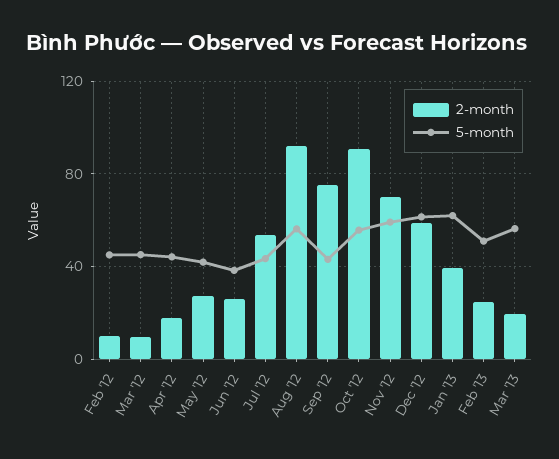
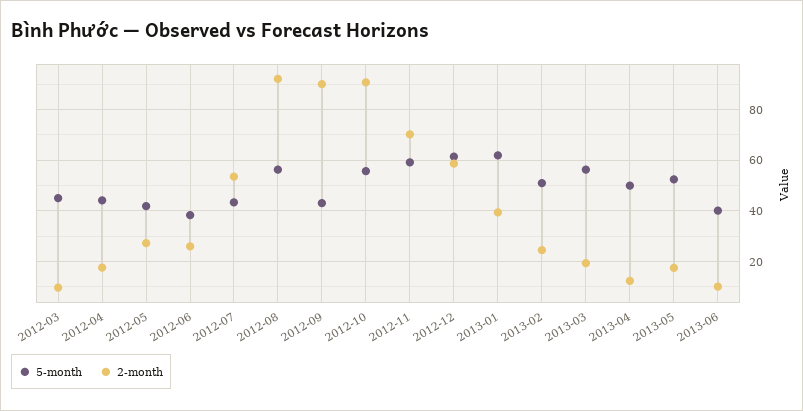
2-month, Feb '12: 10 -> none
5-month, Feb '12: 45 -> none
2-month, Sep '12: 75 -> 90
5-month, 2013-04: none -> 50
2-month, 2013-04: none -> 12.5
5-month, 2013-05: none -> 52.5
2-month, 2013-05: none -> 17.5
5-month, 2013-06: none -> 40
2-month, 2013-06: none -> 10

